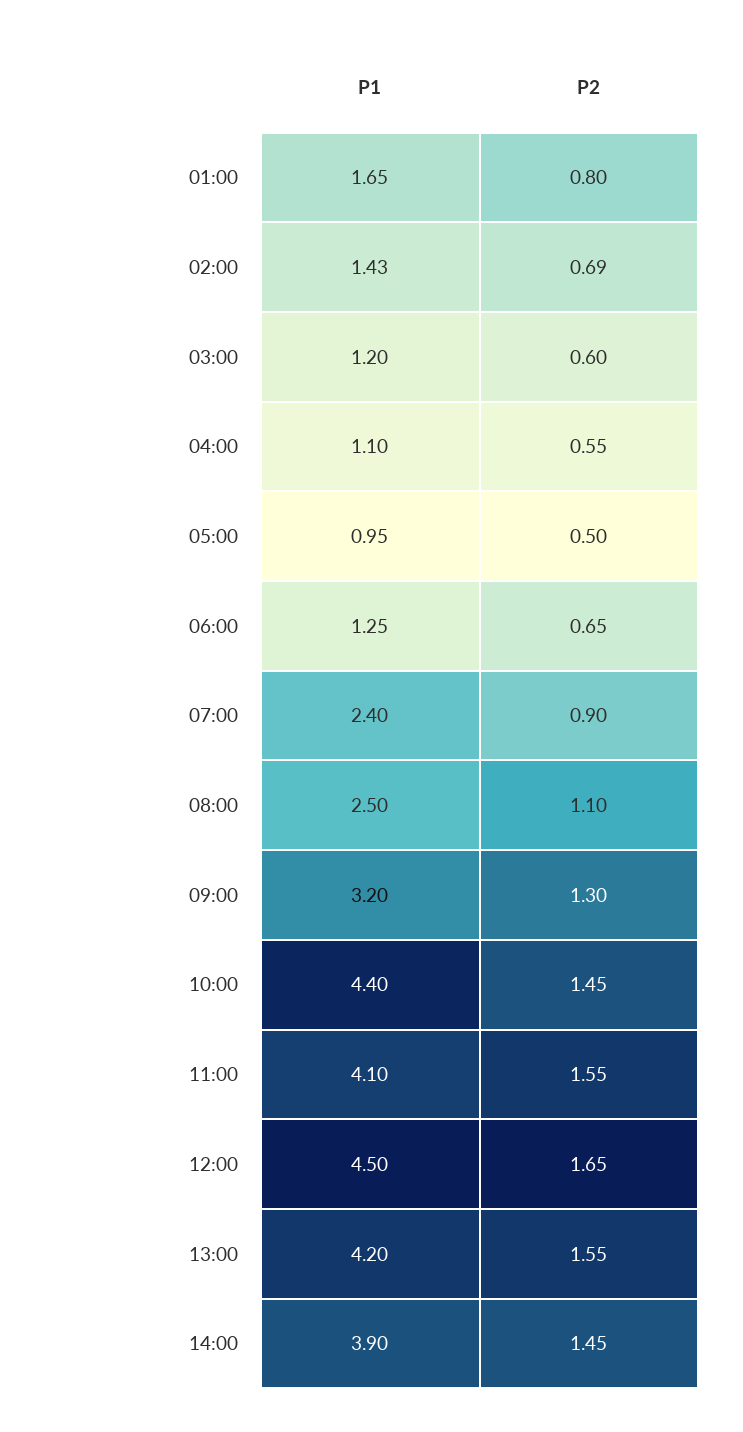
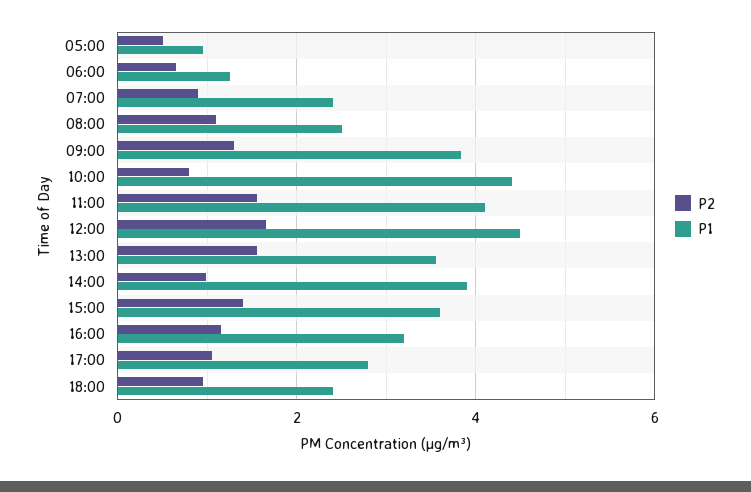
P1, 01:00: 1.65 -> none
P2, 01:00: 0.8 -> none
P1, 02:00: 1.43 -> none
P2, 02:00: 0.69 -> none
P1, 03:00: 1.2 -> none
P2, 03:00: 0.6 -> none
P1, 04:00: 1.1 -> none
P2, 04:00: 0.55 -> none
P1, 09:00: 3.2 -> 3.8
P2, 10:00: 1.45 -> 0.8
P1, 13:00: 4.2 -> 3.6
P2, 14:00: 1.45 -> 1
P2, 15:00: none -> 1.4
P1, 15:00: none -> 3.6
P2, 16:00: none -> 1.2
P1, 16:00: none -> 3.2
P2, 17:00: none -> 1
P1, 17:00: none -> 2.8
P2, 18:00: none -> 1
P1, 18:00: none -> 2.4

